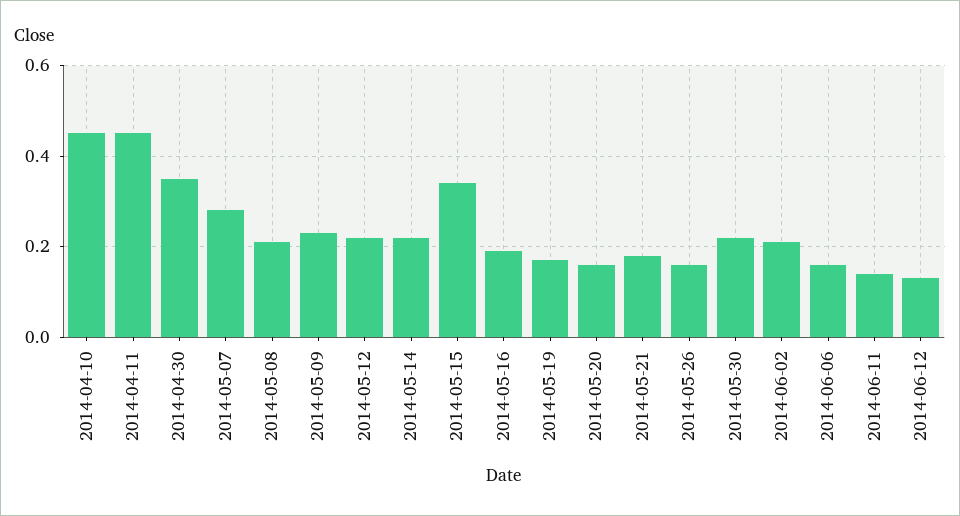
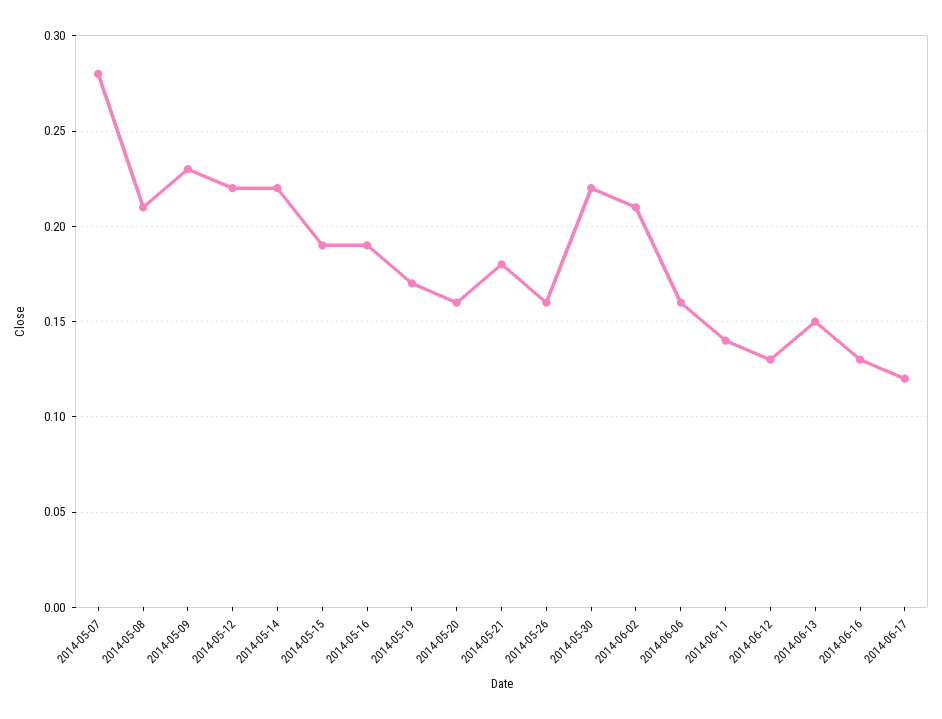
2014-04-10: 0.45 -> none
2014-04-11: 0.45 -> none
2014-04-30: 0.35 -> none
2014-05-15: 0.35 -> 0.19
2014-06-13: none -> 0.15
2014-06-16: none -> 0.13
2014-06-17: none -> 0.12

